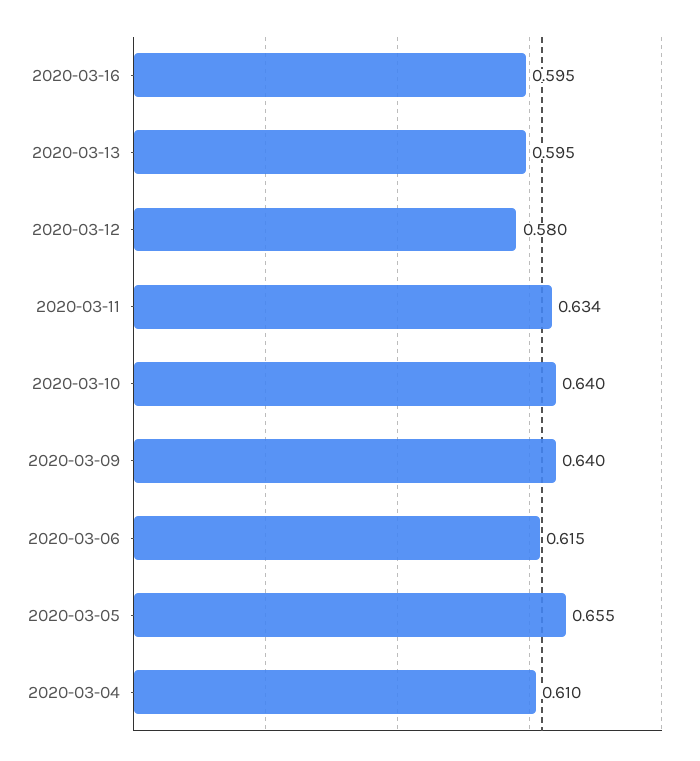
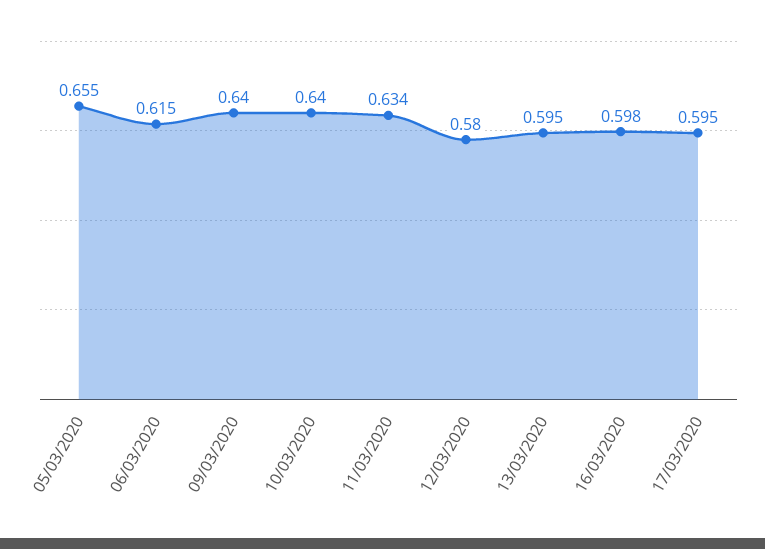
2020-03-16: 0.595 -> 0.598
2020-03-04: 0.61 -> none
17/03/2020: none -> 0.595

